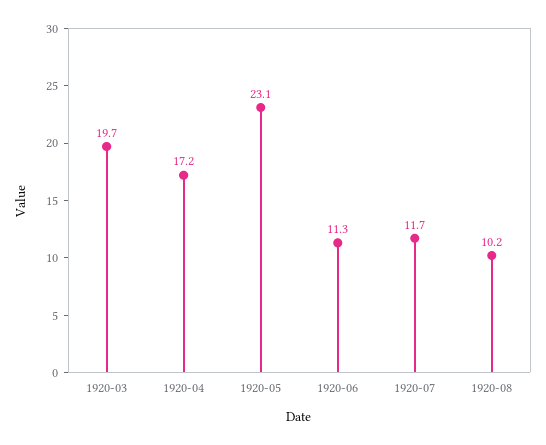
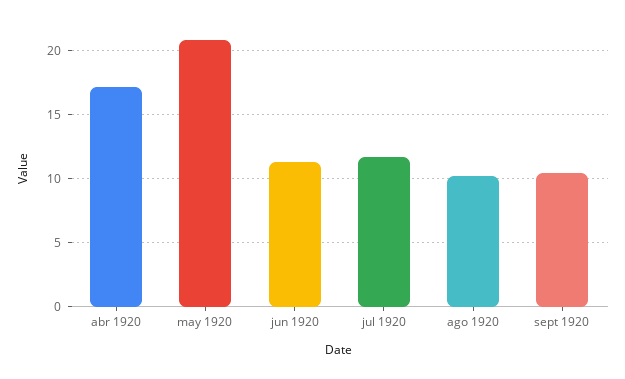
1920-03: 19.7 -> none
1920-05: 23.1 -> 21
sept 1920: none -> 10.5

